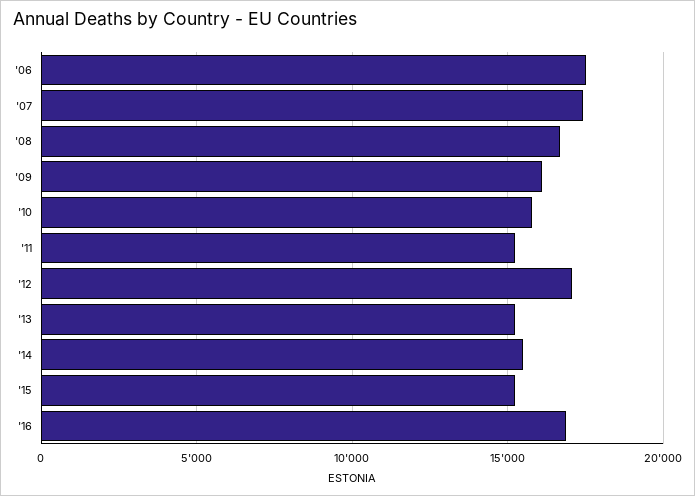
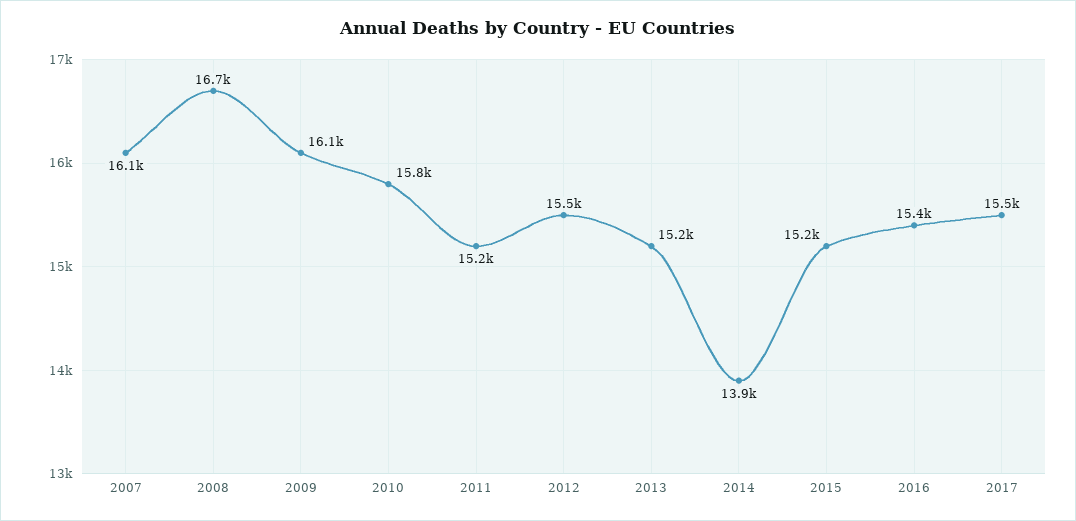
'06: 17500 -> none
'07: 17500 -> 16100
'12: 17000 -> 15500
'14: 15500 -> 13900
'16: 17000 -> 15400
2017: none -> 15500

